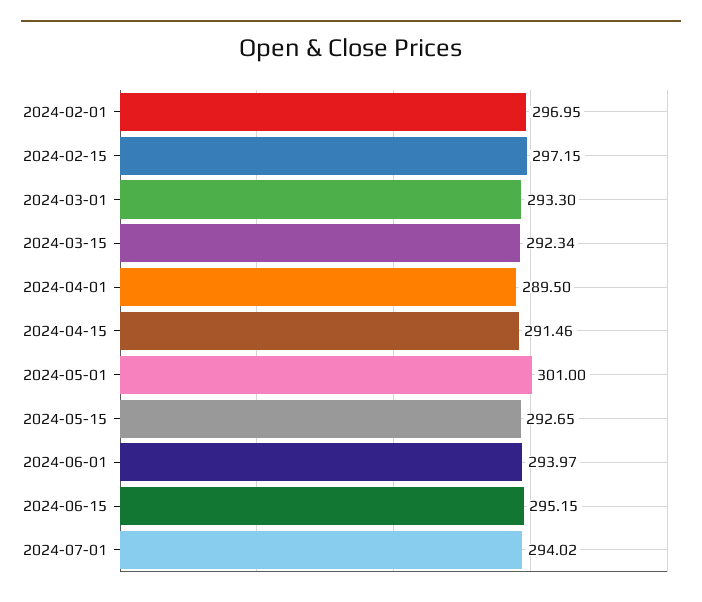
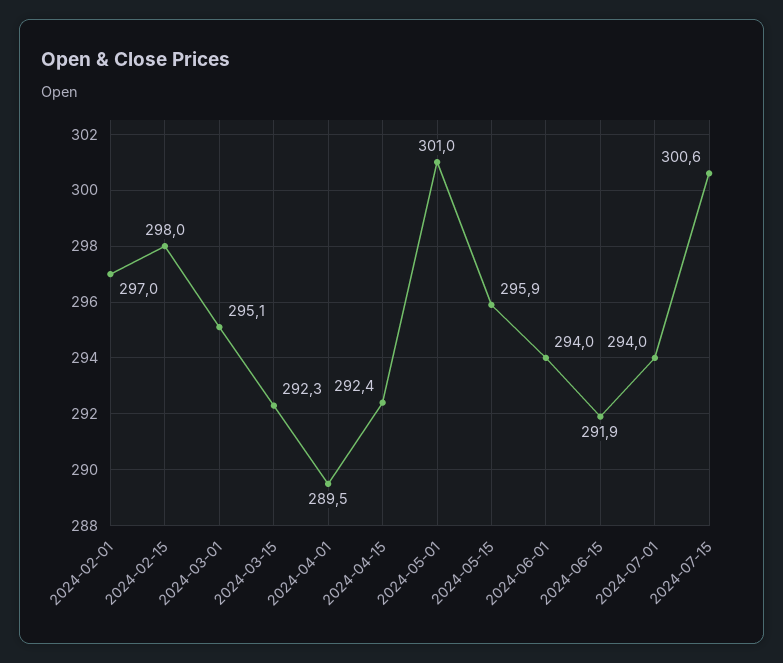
2024-02-15: 297.15 -> 298
2024-03-01: 293.3 -> 295.1
2024-04-15: 291.46 -> 292.4
2024-05-15: 292.65 -> 295.9
2024-06-15: 295.15 -> 291.9
2024-07-15: none -> 300.6

